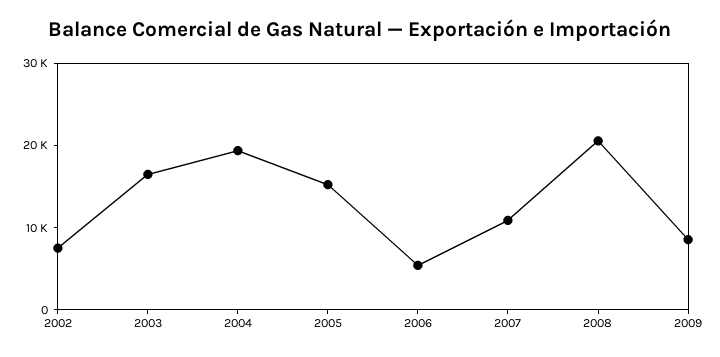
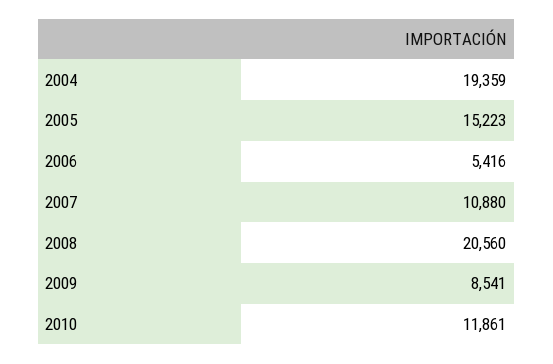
2002: 8000 -> none
2003: 16000 -> none
2010: none -> 11861

